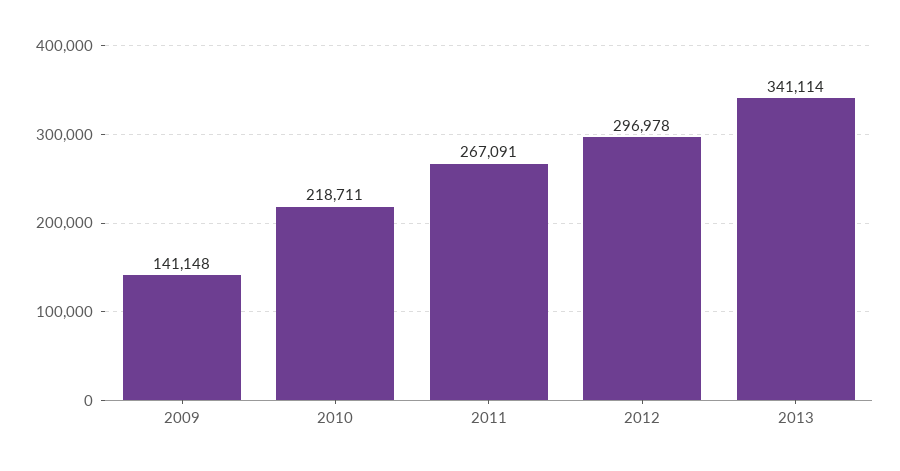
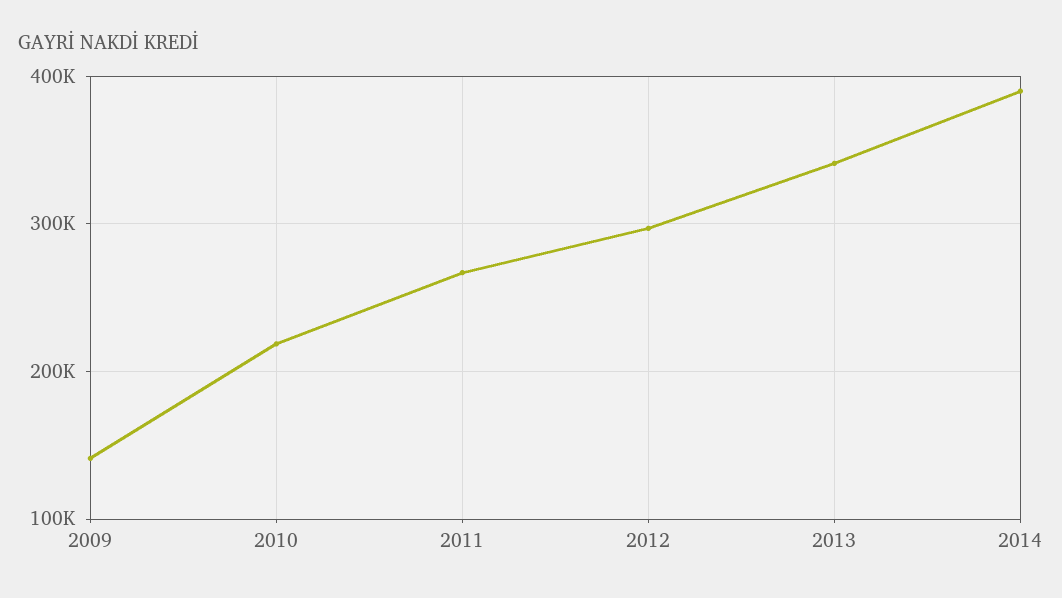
2014: none -> 390000

